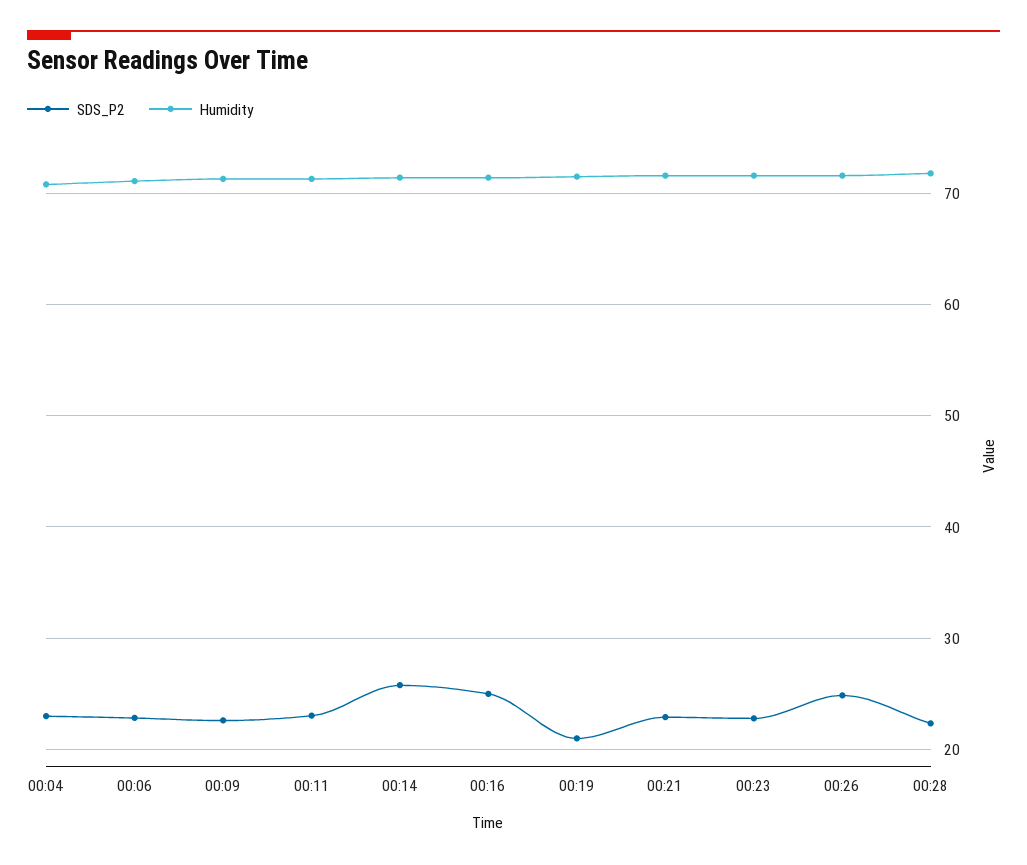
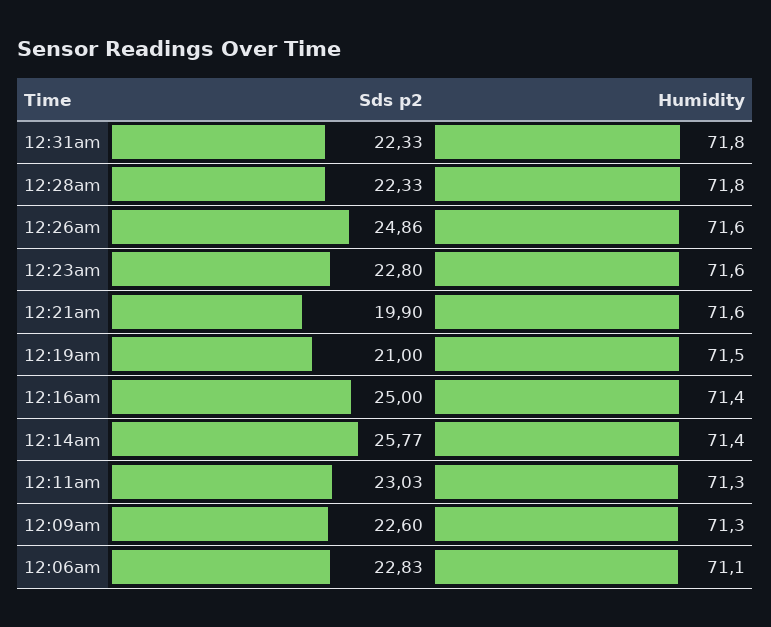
SDS_P2, 00:04: 23 -> none
Humidity, 00:04: 71 -> none
SDS_P2, 00:21: 23 -> 19.9
SDS_P2, 12:31am: none -> 22.33
Humidity, 12:31am: none -> 71.8

